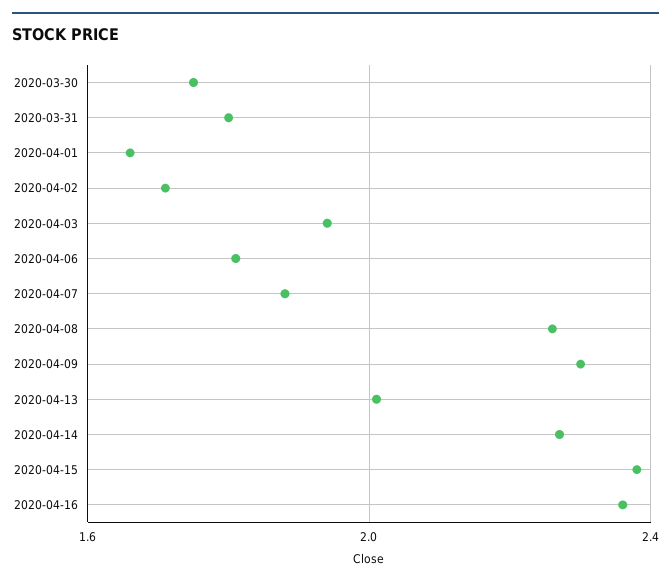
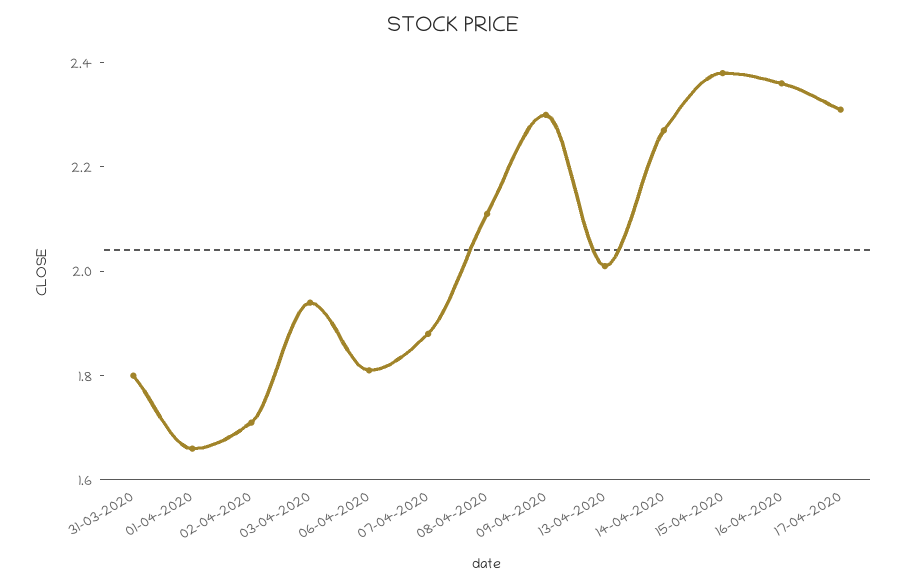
2020-03-30: 1.75 -> none
2020-04-08: 2.25 -> 2.1
17-04-2020: none -> 2.3

